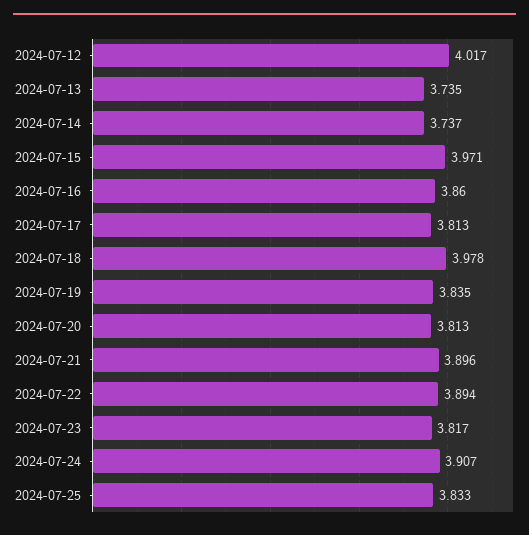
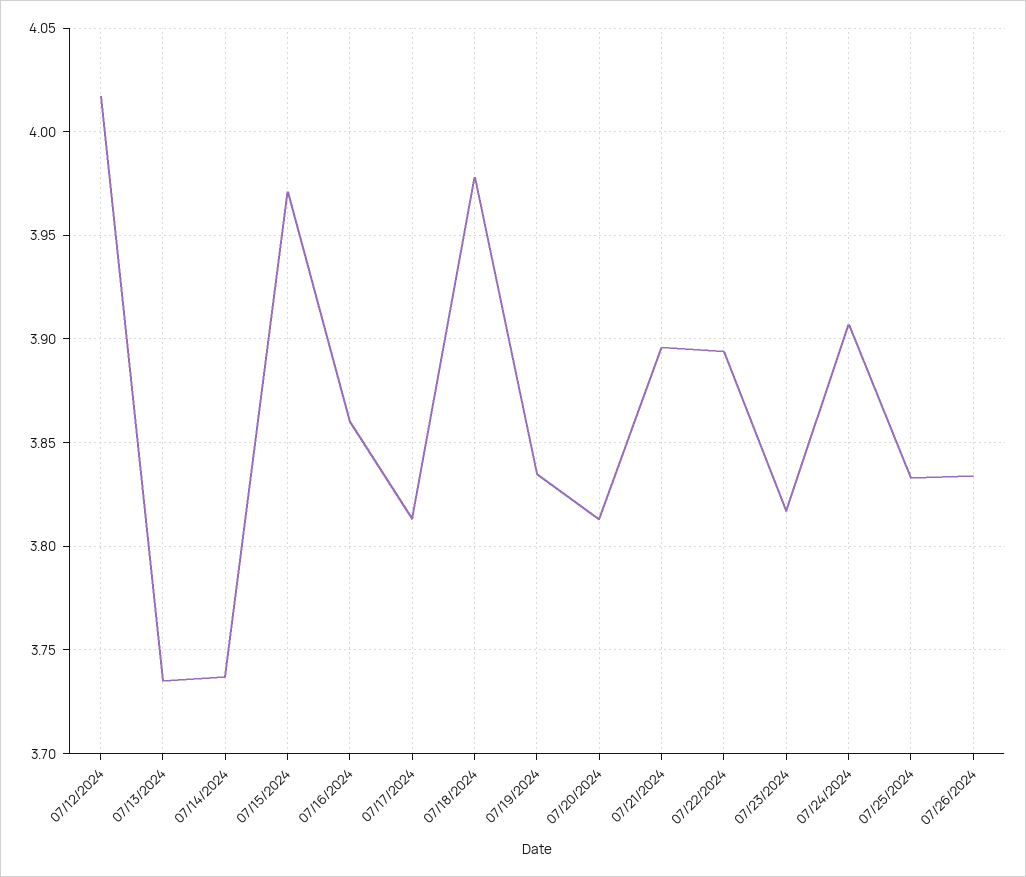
07/26/2024: none -> 3.835

